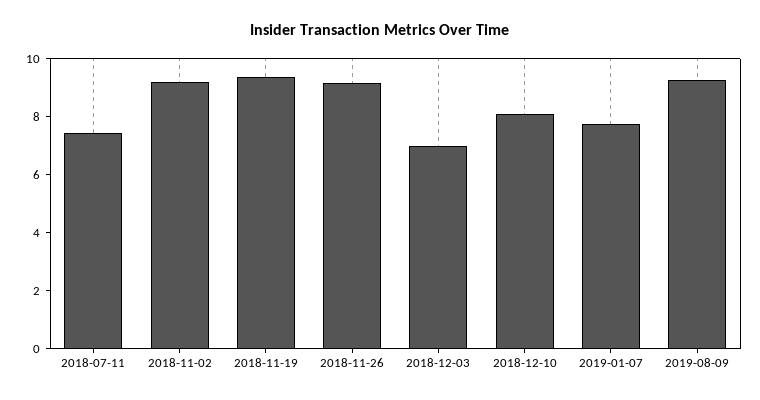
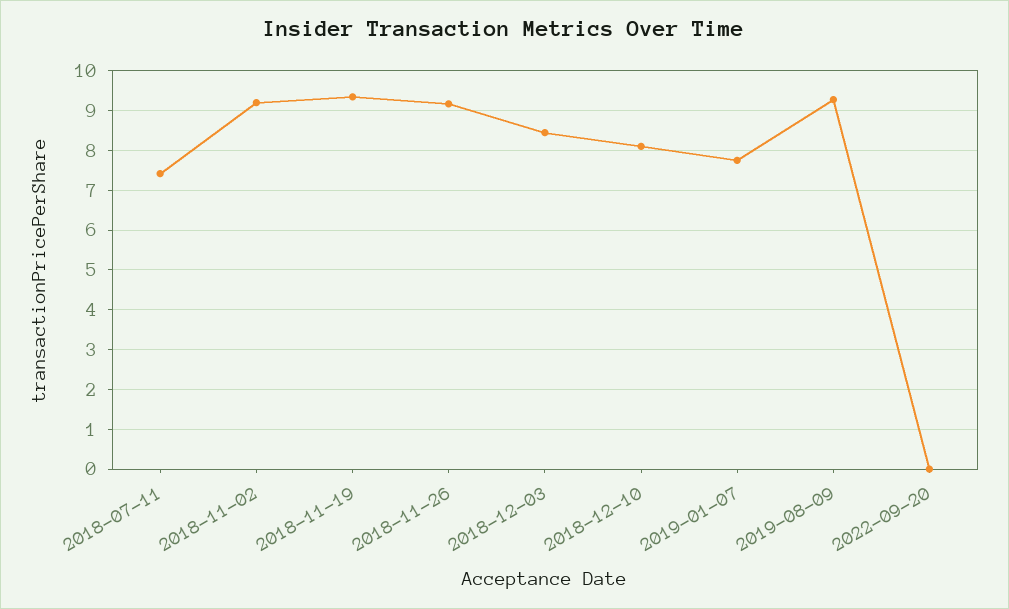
2018-12-03: 7 -> 8.4
2022-09-20: none -> 0

